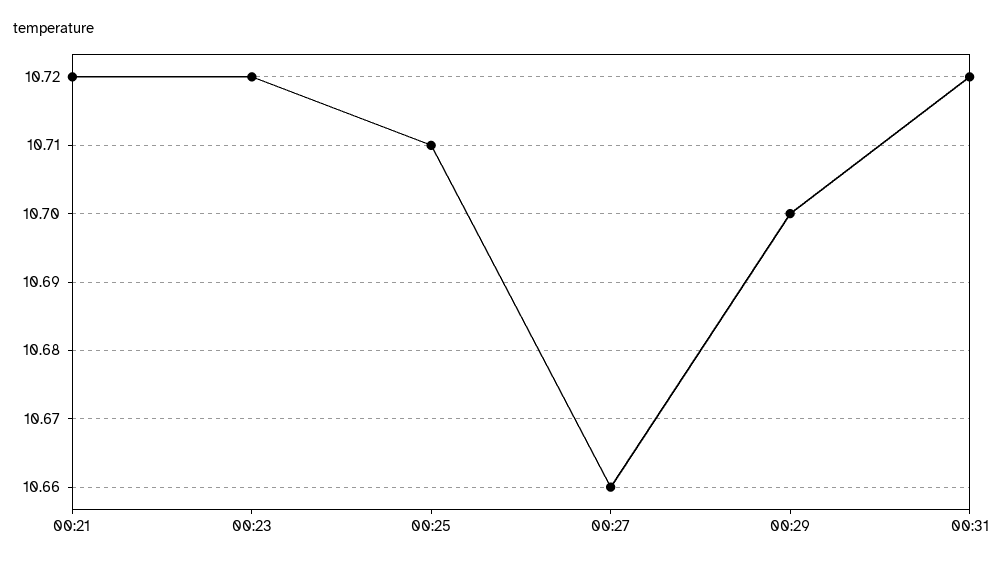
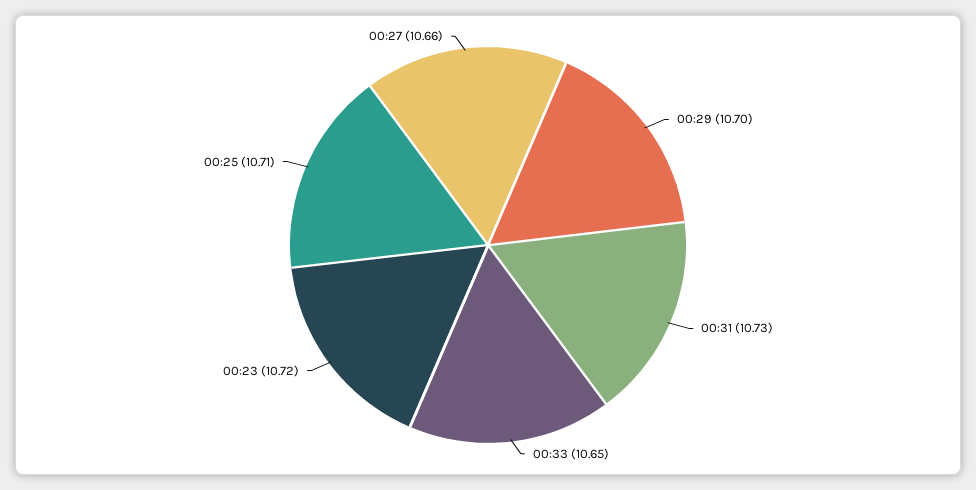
00:21: 10.72 -> none
00:31: 10.72 -> 10.73
00:33: none -> 10.65

